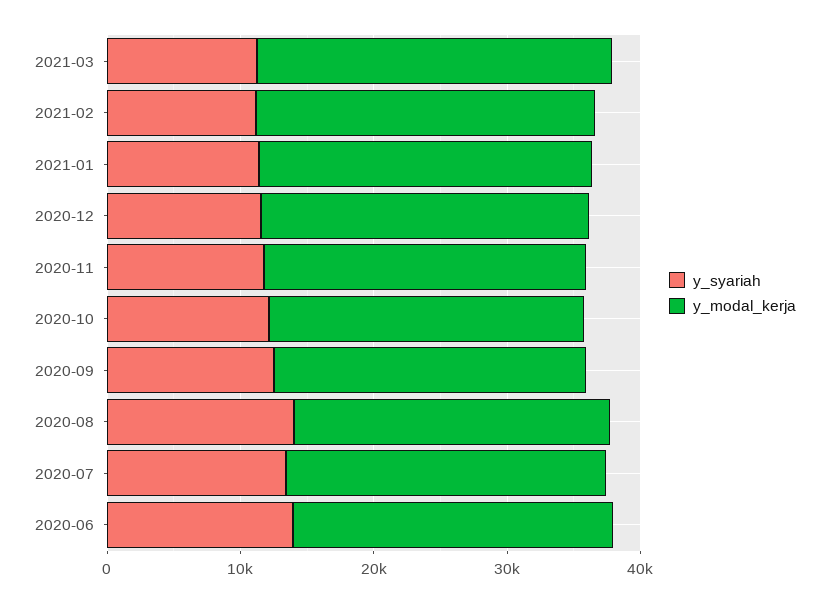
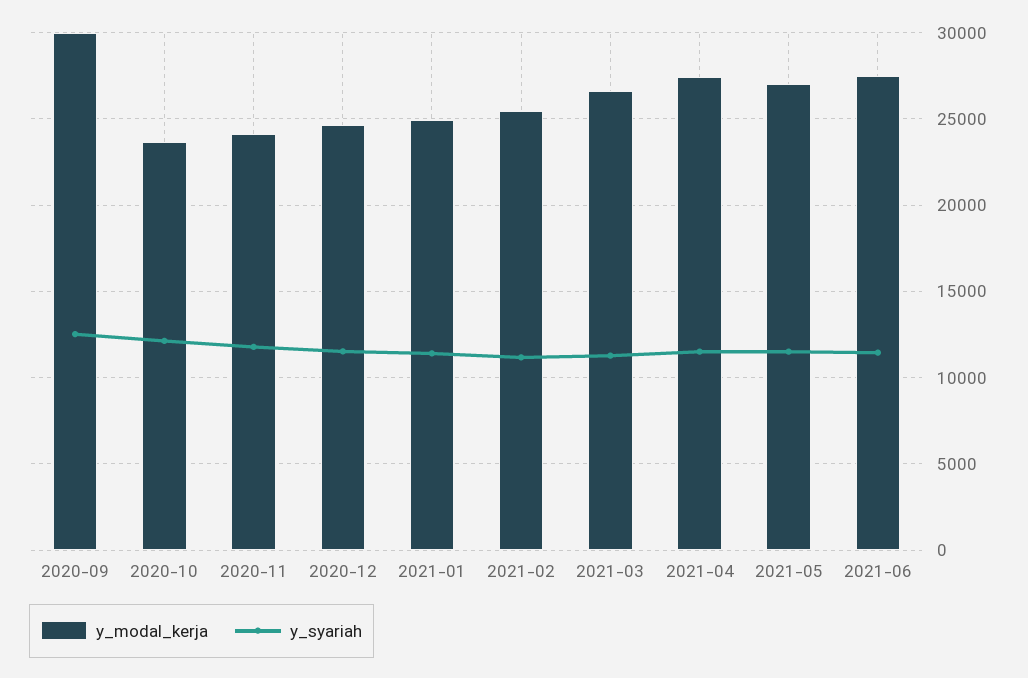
y_modal_kerja, 2020-09: 24000 -> 30000
y_syariah, 2020-08: 14000 -> none
y_modal_kerja, 2020-08: 24000 -> none
y_syariah, 2020-07: 14000 -> none
y_modal_kerja, 2020-07: 24000 -> none
y_syariah, 2020-06: 14000 -> none
y_modal_kerja, 2020-06: 24000 -> none
y_modal_kerja, 2021-04: none -> 27500
y_syariah, 2021-04: none -> 11500
y_modal_kerja, 2021-05: none -> 27000
y_syariah, 2021-05: none -> 11500
y_modal_kerja, 2021-06: none -> 27500
y_syariah, 2021-06: none -> 11500

